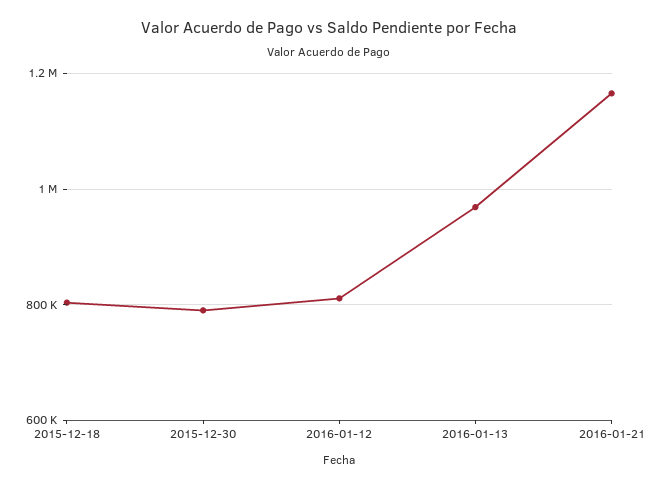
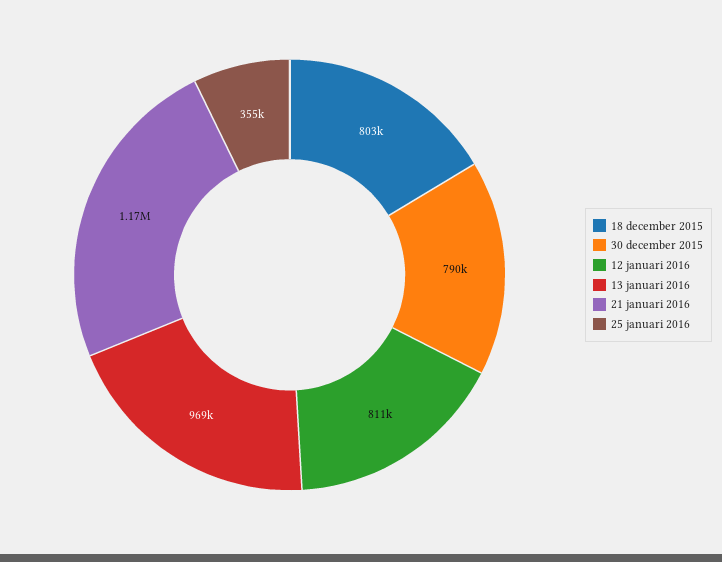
25 januari 2016: none -> 355000

